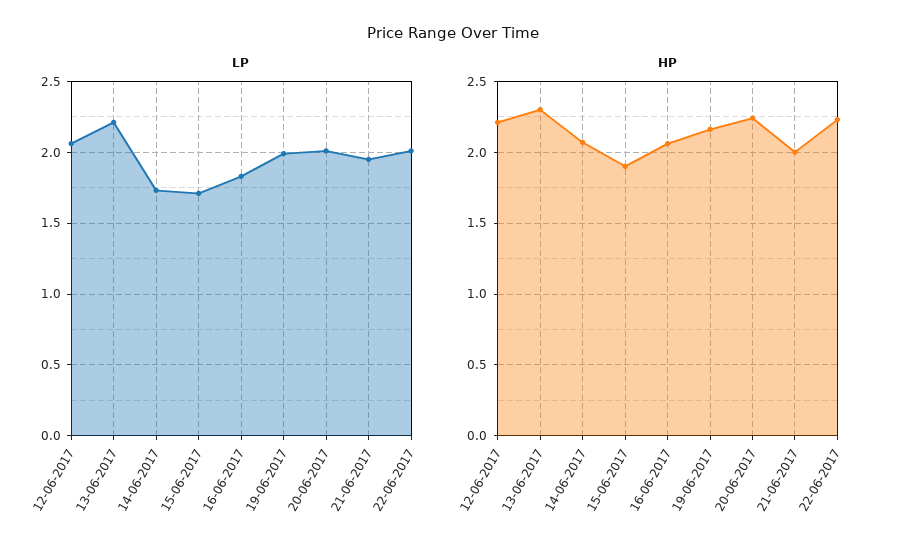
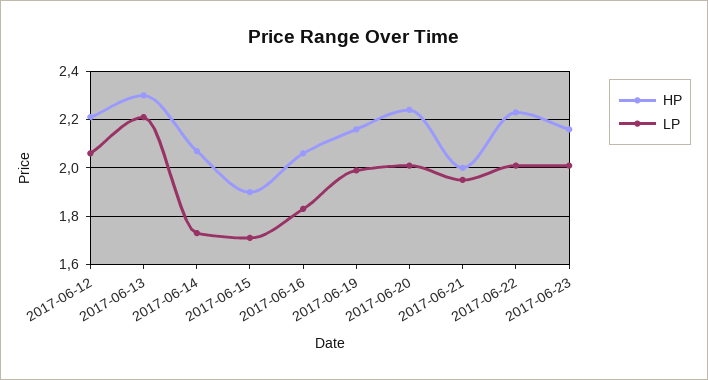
HP, 2017-06-23: none -> 2.15
LP, 2017-06-23: none -> 2

